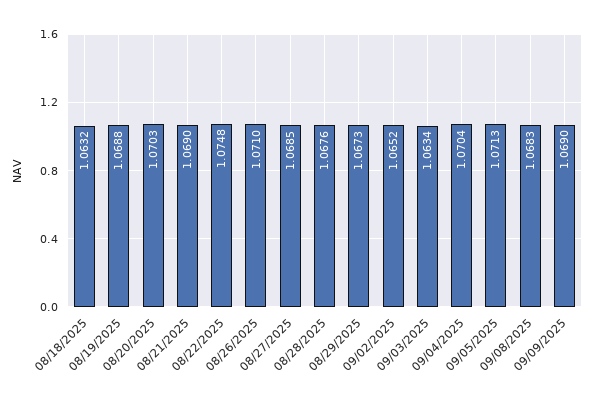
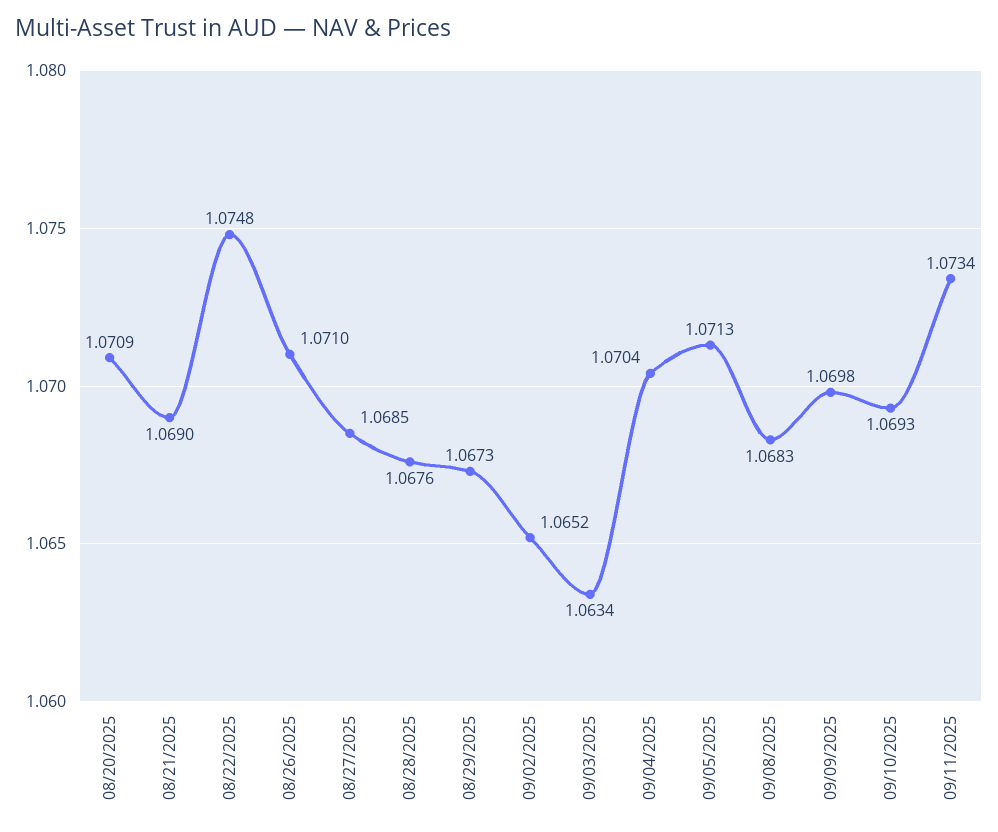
08/18/2025: 1.0632 -> none
08/19/2025: 1.0688 -> none
08/20/2025: 1.0703 -> 1.0709
09/09/2025: 1.069 -> 1.0698
09/10/2025: none -> 1.0693
09/11/2025: none -> 1.0734

